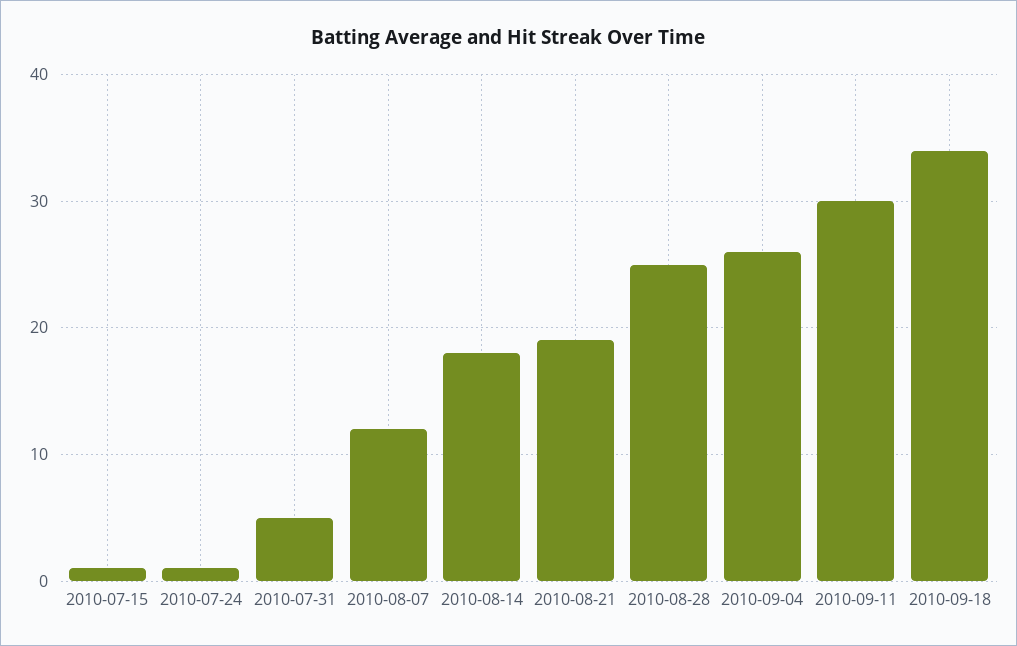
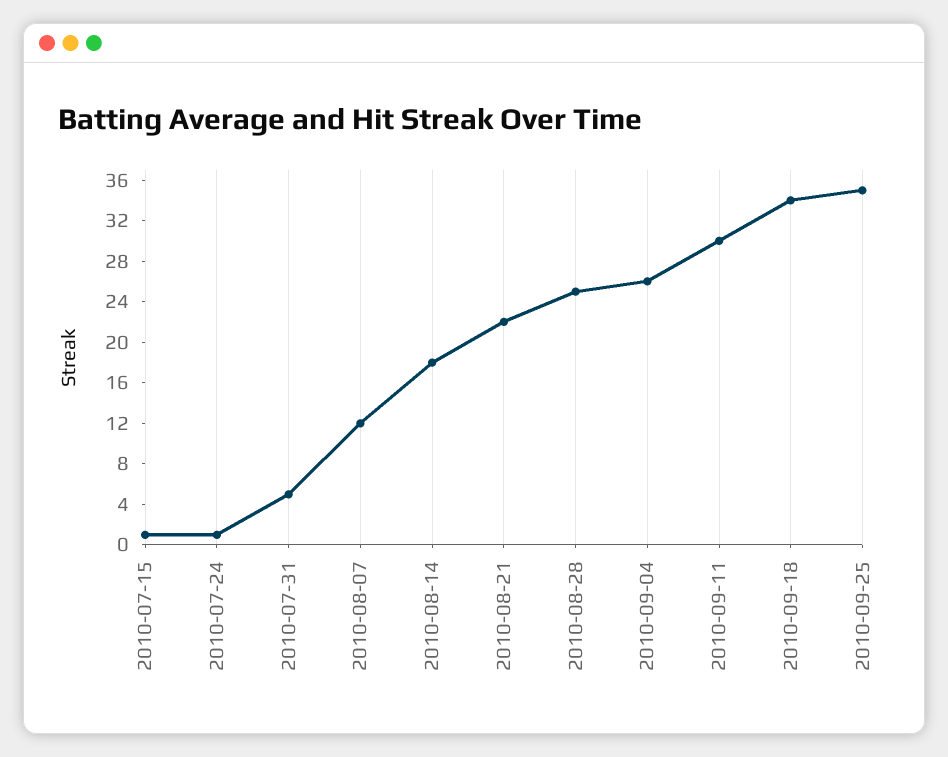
2010-08-21: 19 -> 22
2010-09-25: none -> 35

